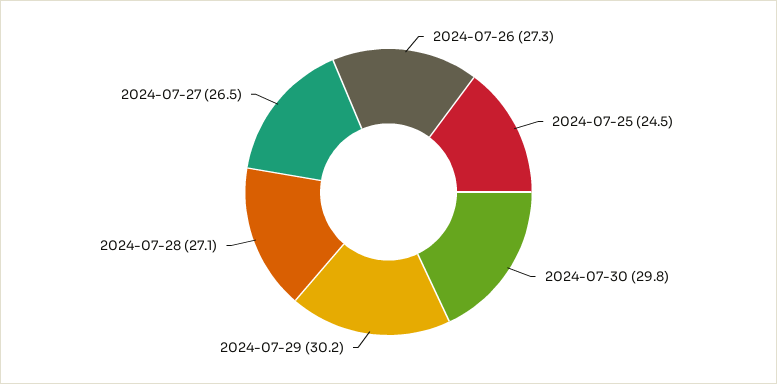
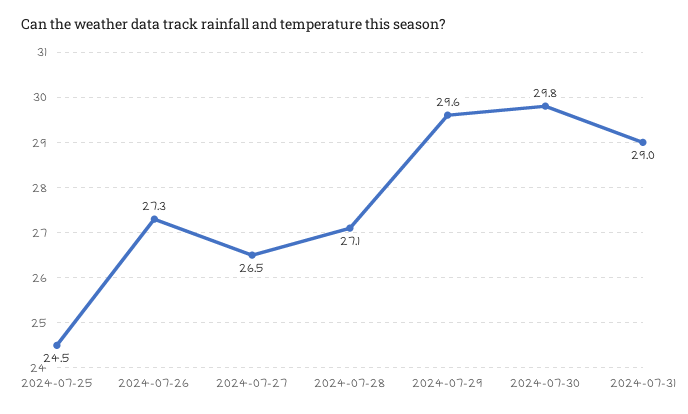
2024-07-29: 30.2 -> 29.6
2024-07-31: none -> 29

